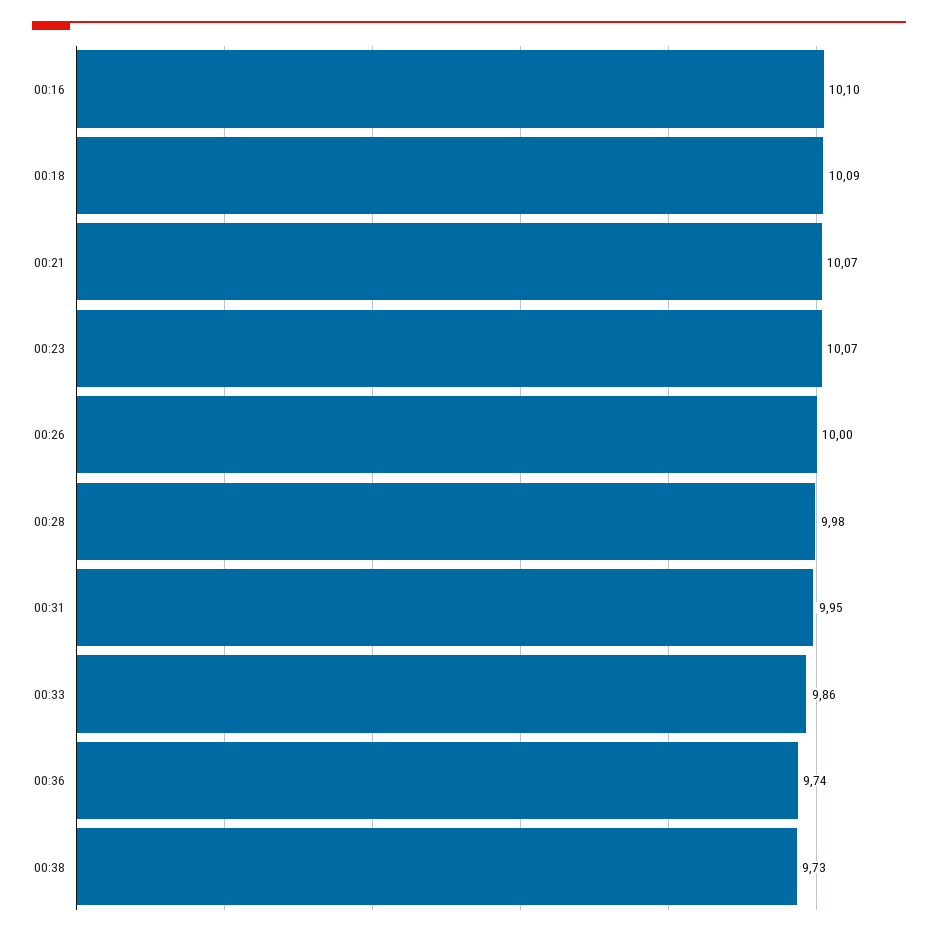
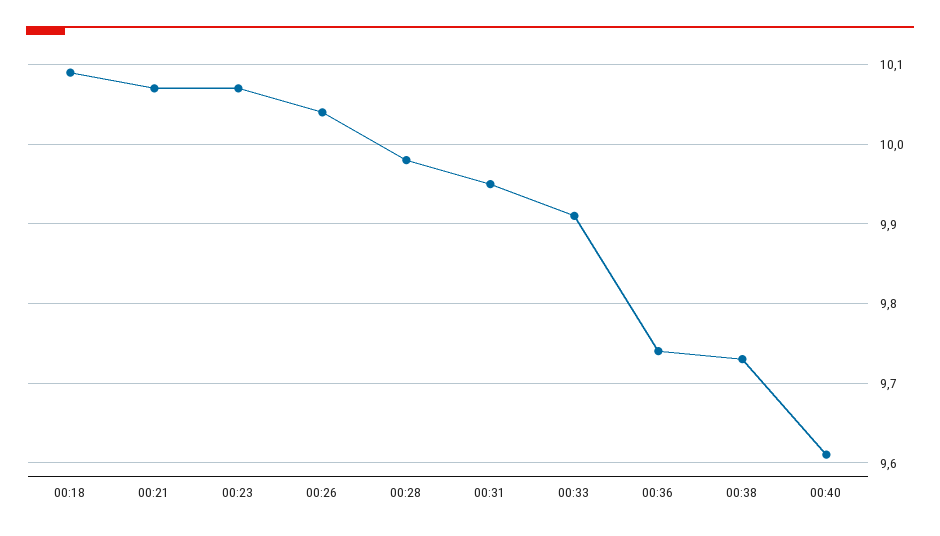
00:16: 10.1 -> none
00:26: 10 -> 10.04
00:33: 9.86 -> 9.91
00:40: none -> 9.61

